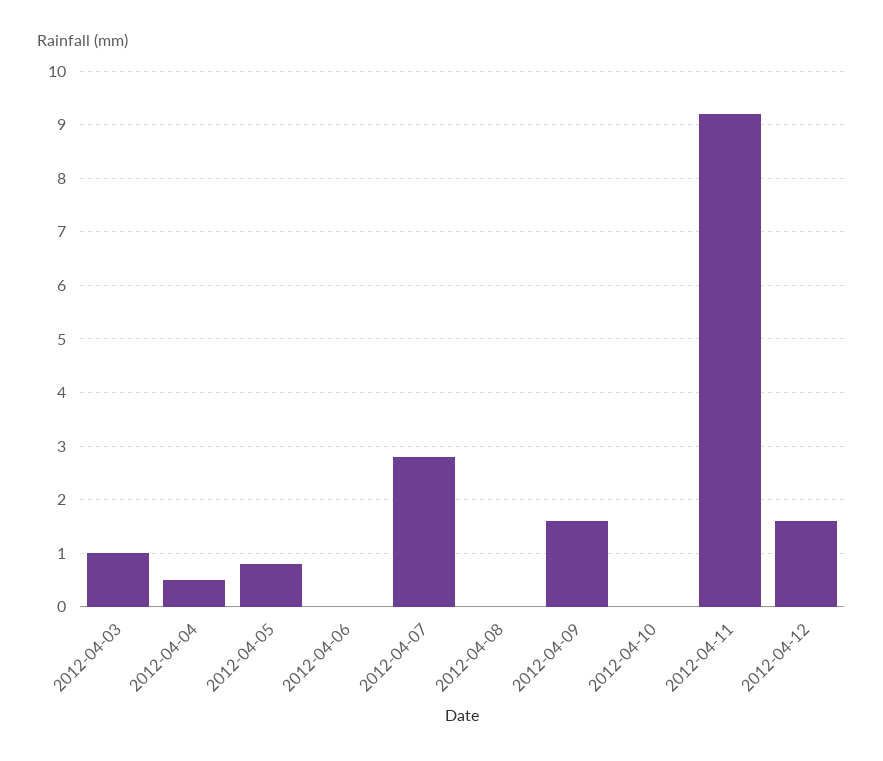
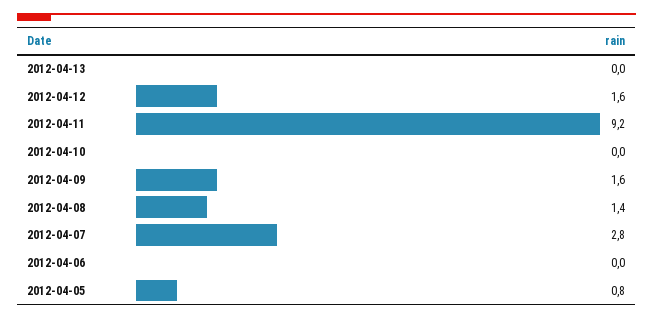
2012-04-03: 1 -> none
2012-04-04: 0.5 -> none
2012-04-08: 0 -> 1.4
2012-04-13: none -> 0

